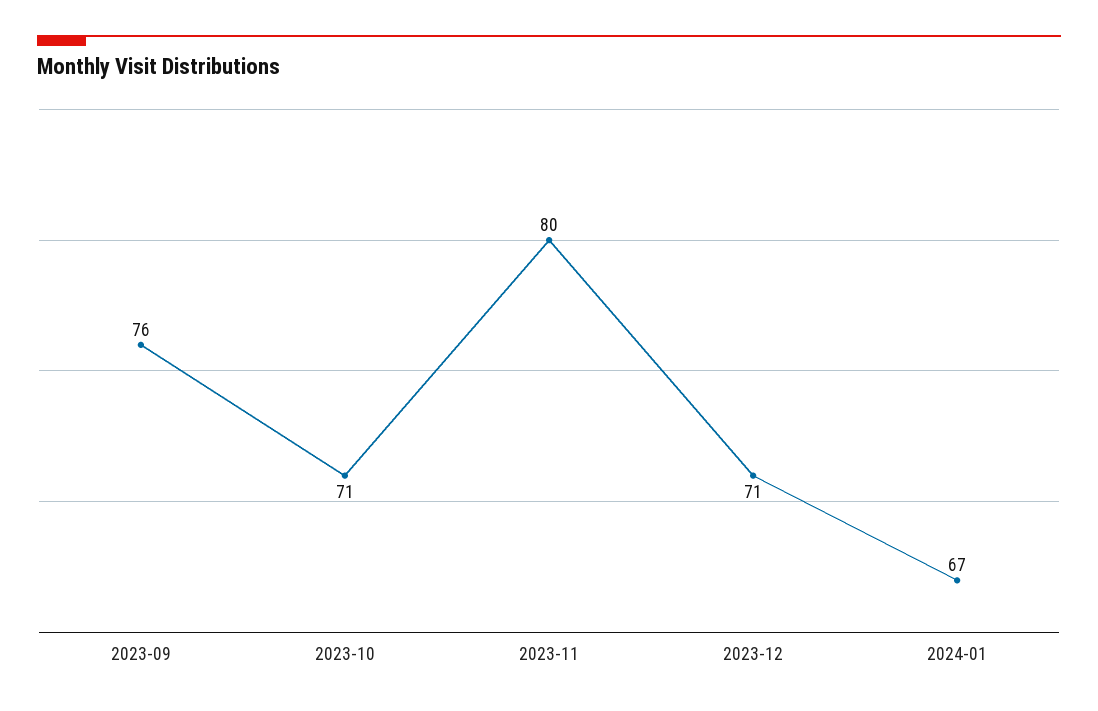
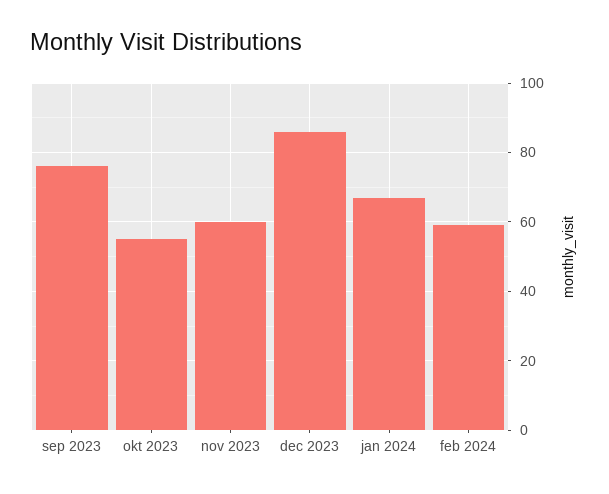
2023-10: 71 -> 55
2023-11: 80 -> 60
2023-12: 71 -> 85
feb 2024: none -> 60

